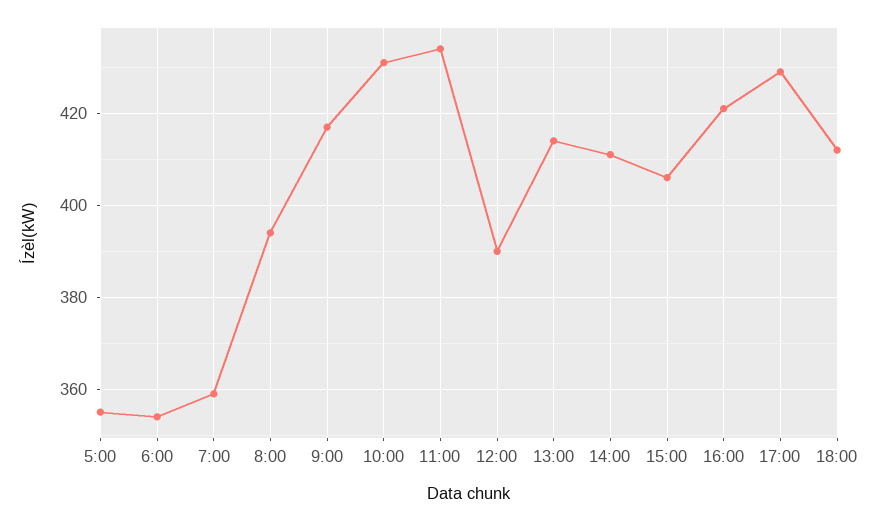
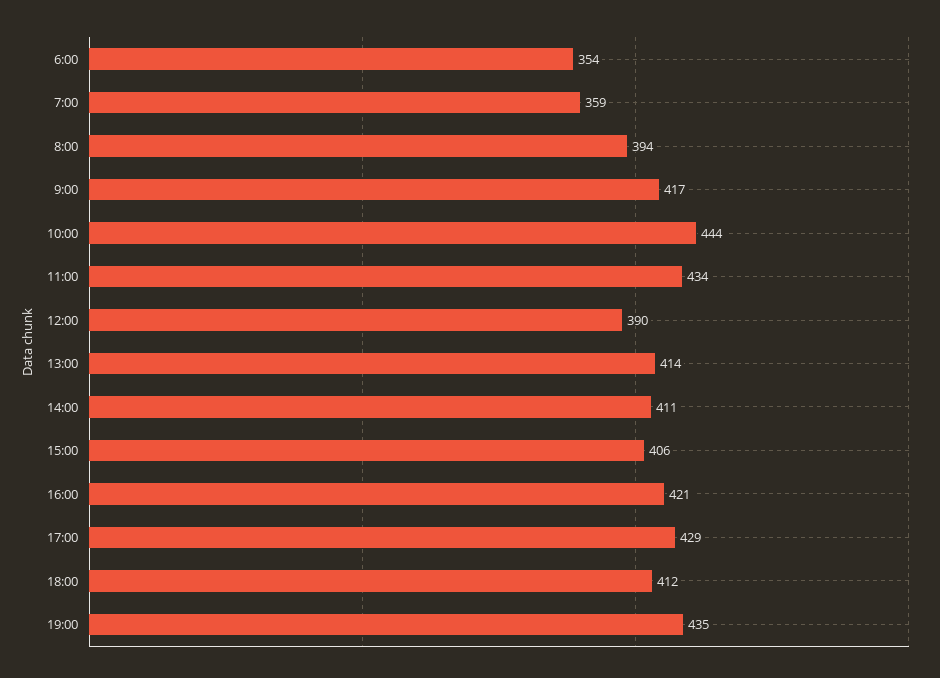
5:00: 355 -> none
10:00: 430 -> 444
19:00: none -> 435

